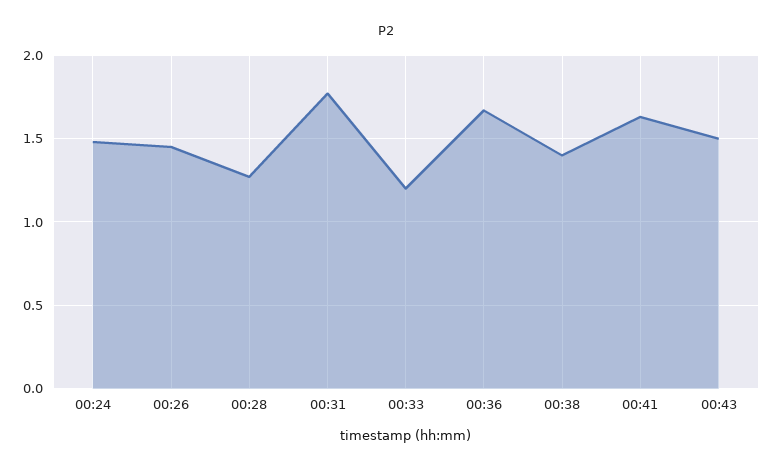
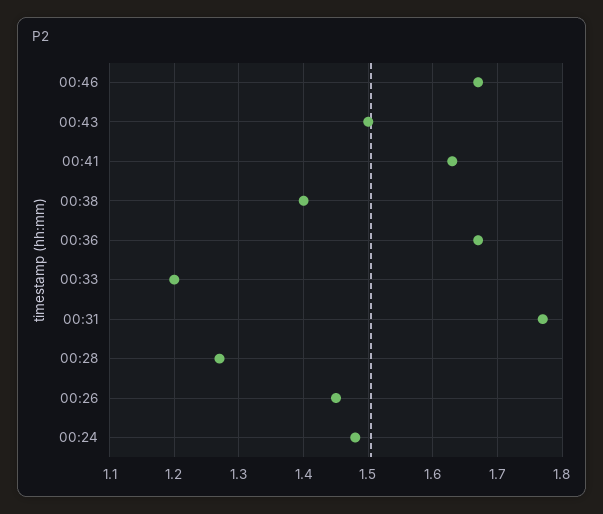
00:46: none -> 1.67

